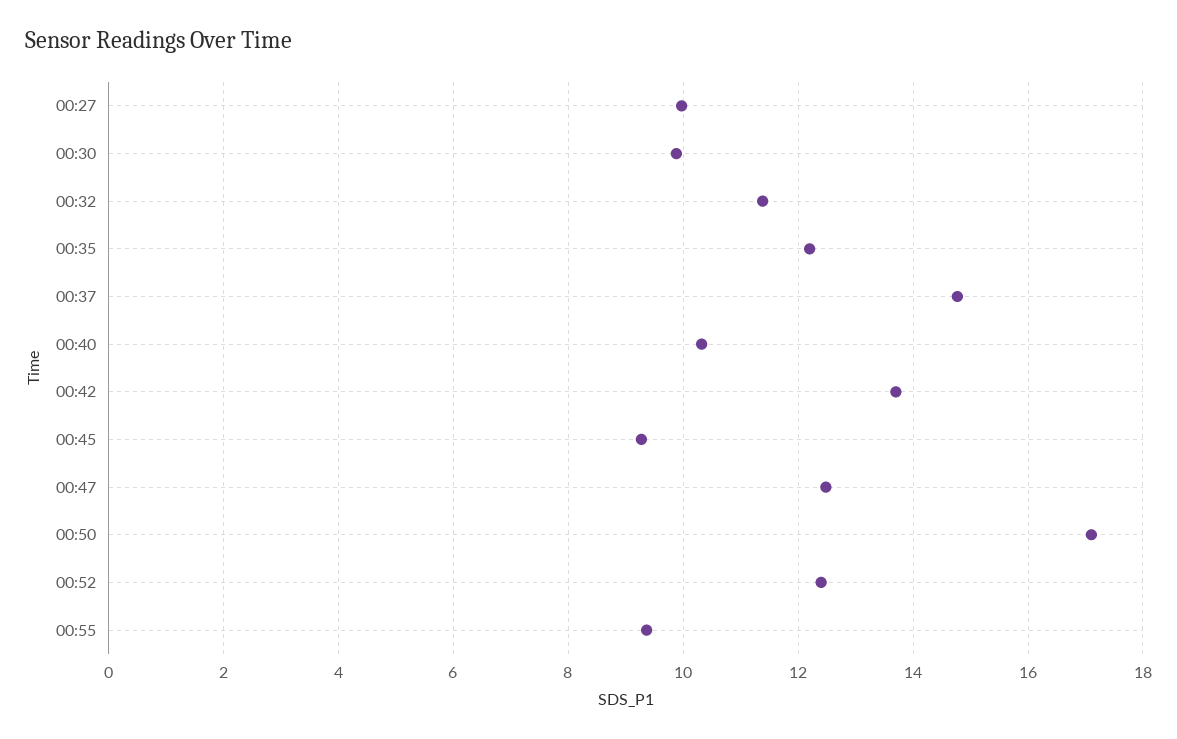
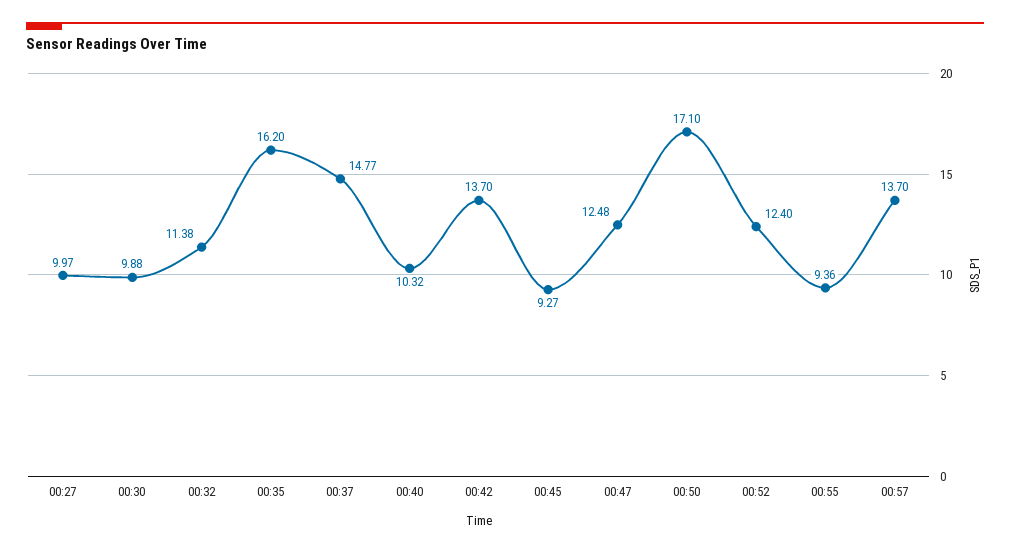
00:35: 12.2 -> 16.2
00:57: none -> 13.7

